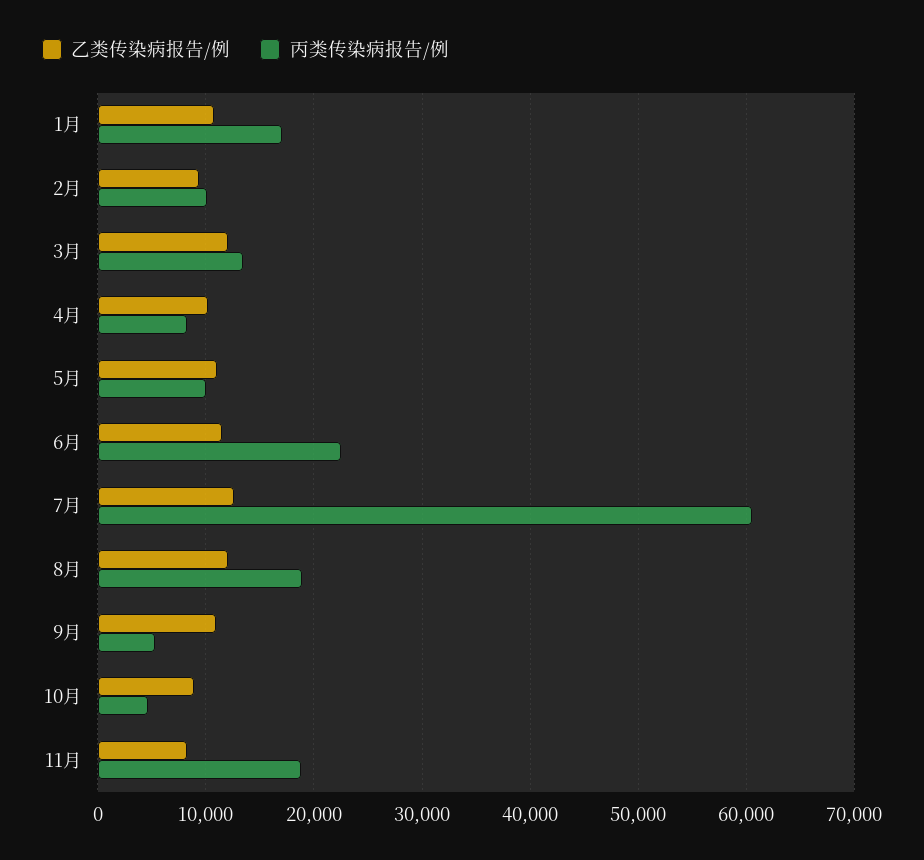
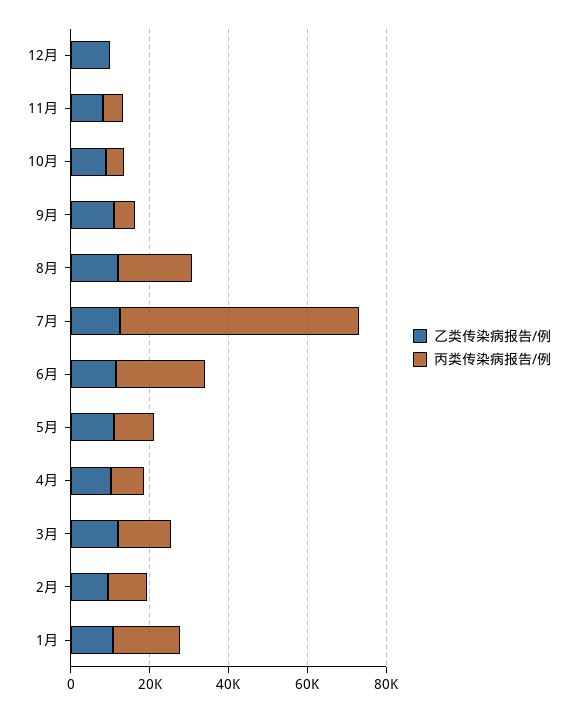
丙类传染病报告/例, 11月: 19000 -> 5000
乙类传染病报告/例, 12月: none -> 10000
丙类传染病报告/例, 12月: none -> 0

